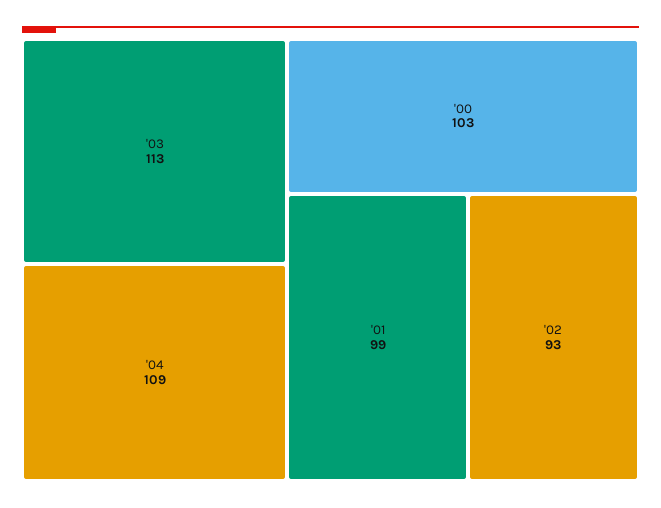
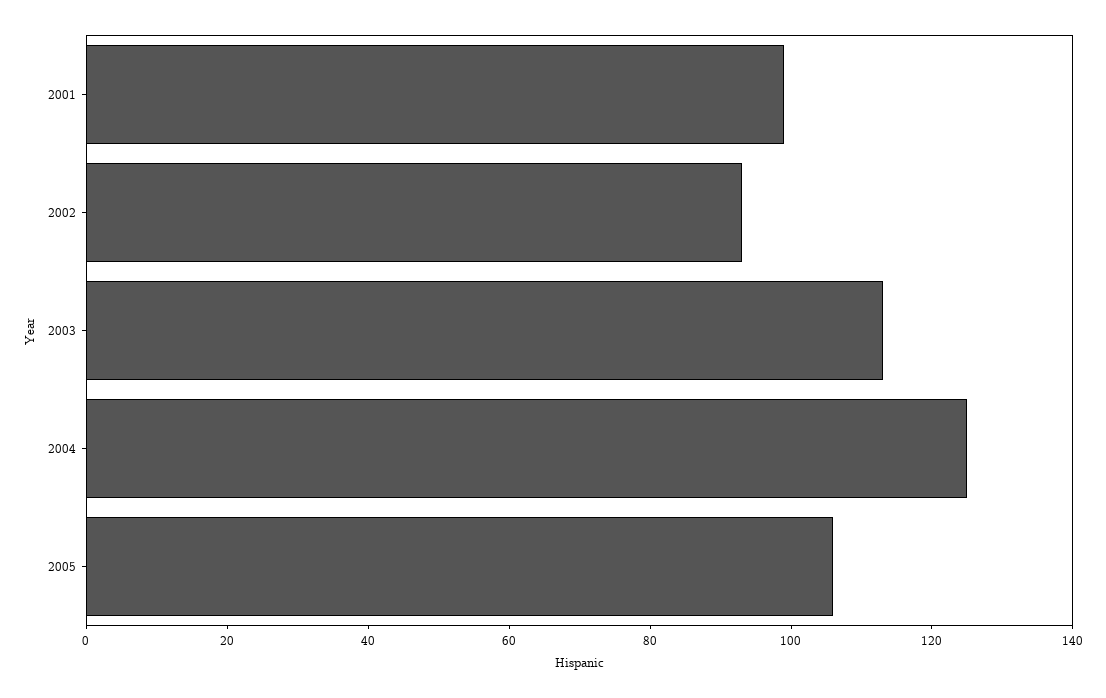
'04: 109 -> 125
'00: 103 -> none
2005: none -> 105

